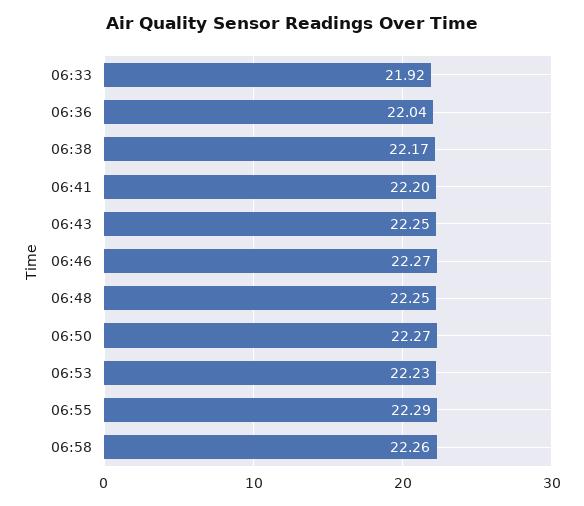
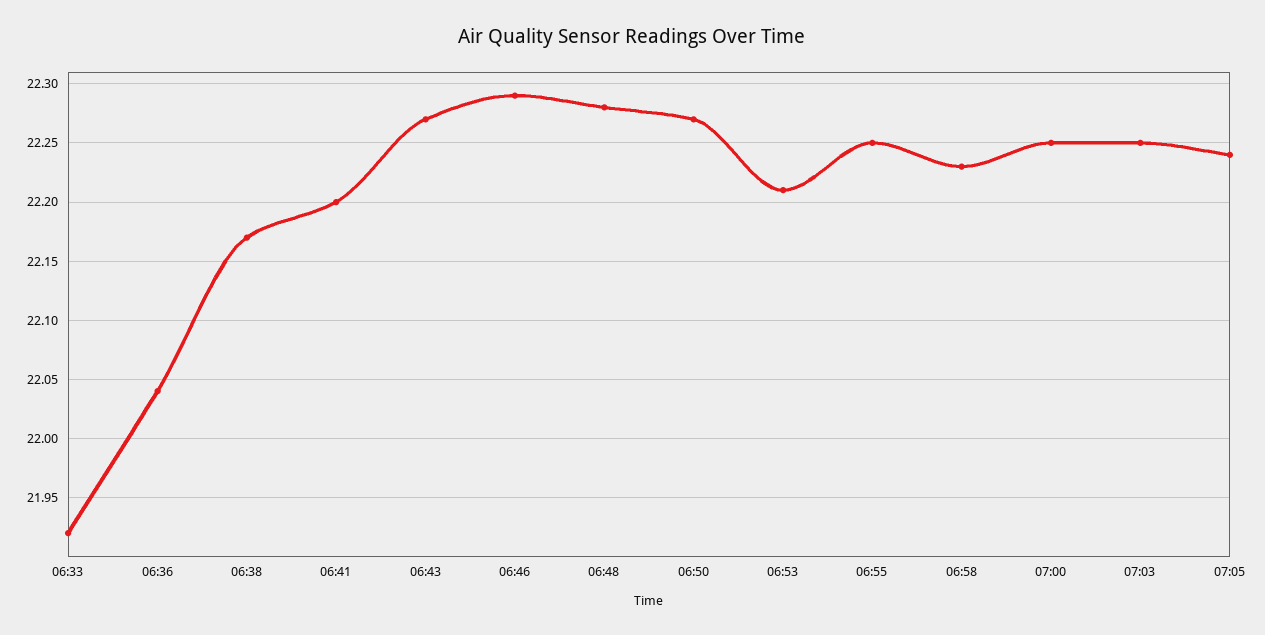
06:43: 22.25 -> 22.27
06:46: 22.27 -> 22.29
06:48: 22.25 -> 22.28
06:53: 22.23 -> 22.21
06:55: 22.29 -> 22.25
06:58: 22.26 -> 22.23
07:00: none -> 22.25
07:03: none -> 22.25
07:05: none -> 22.24

